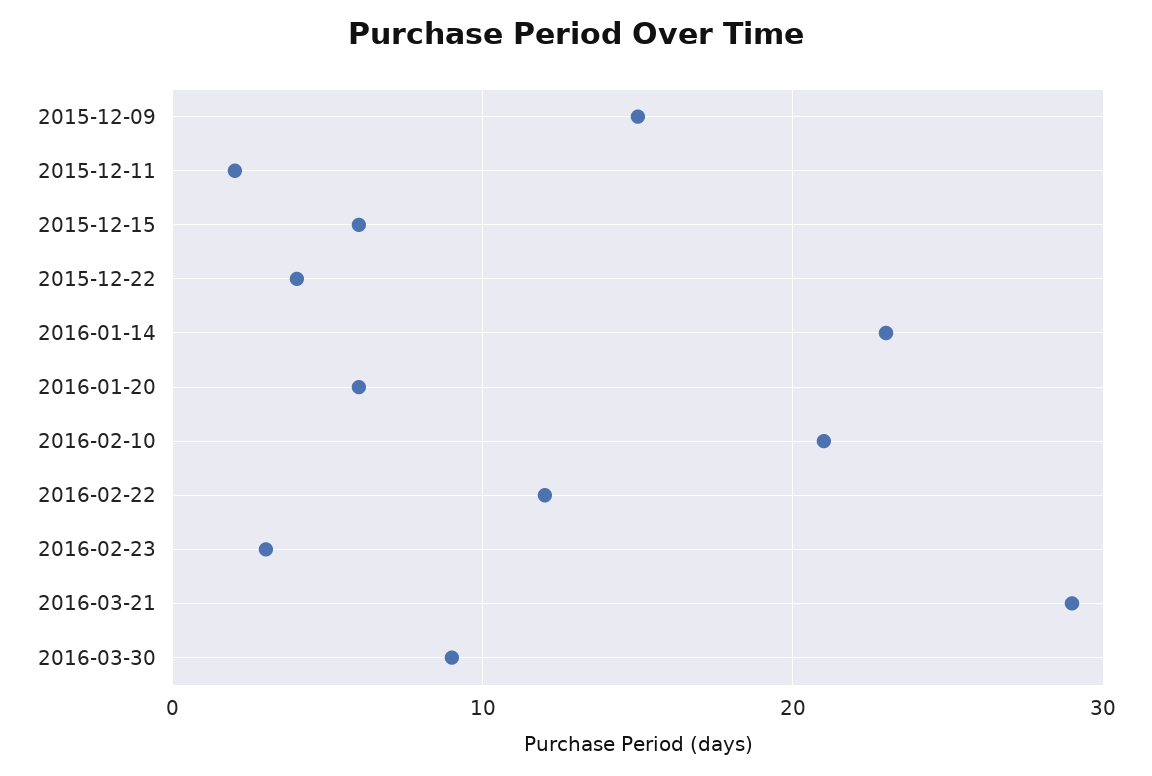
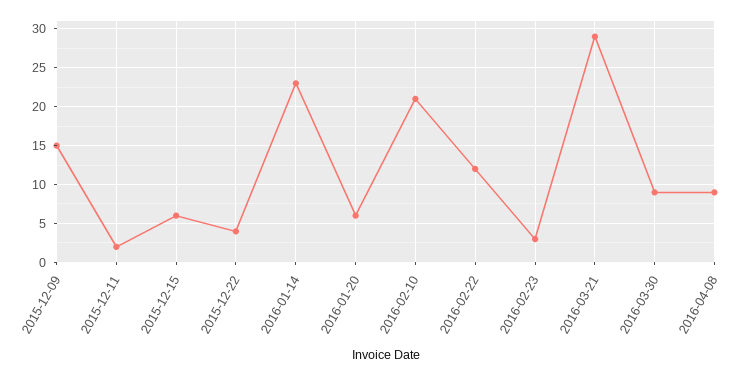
2016-04-08: none -> 9

